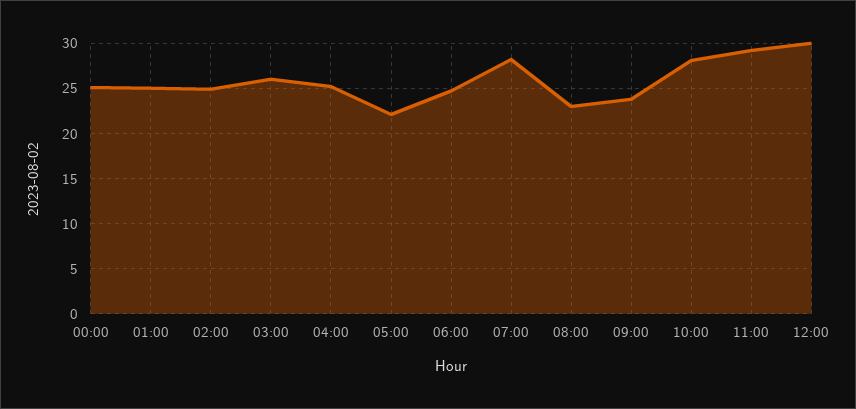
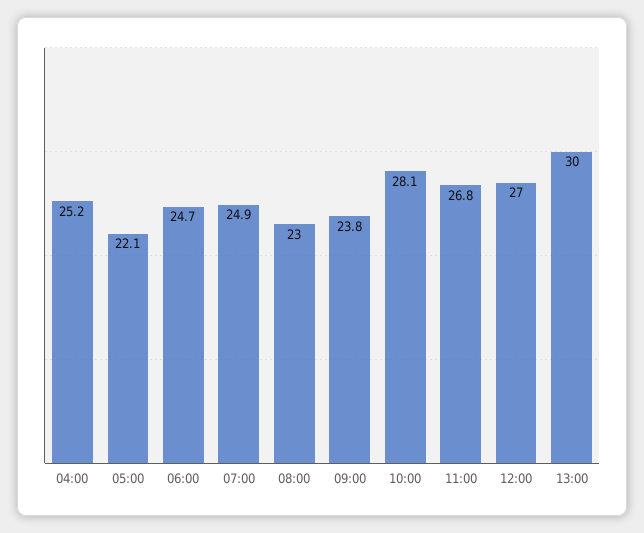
00:00: 25 -> none
01:00: 25 -> none
02:00: 25 -> none
03:00: 26 -> none
07:00: 28 -> 24.9
11:00: 29 -> 26.8
12:00: 30 -> 27
13:00: none -> 30

